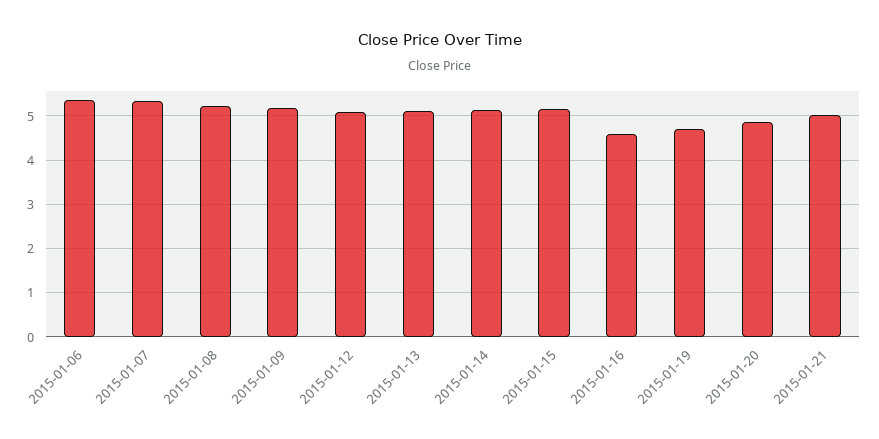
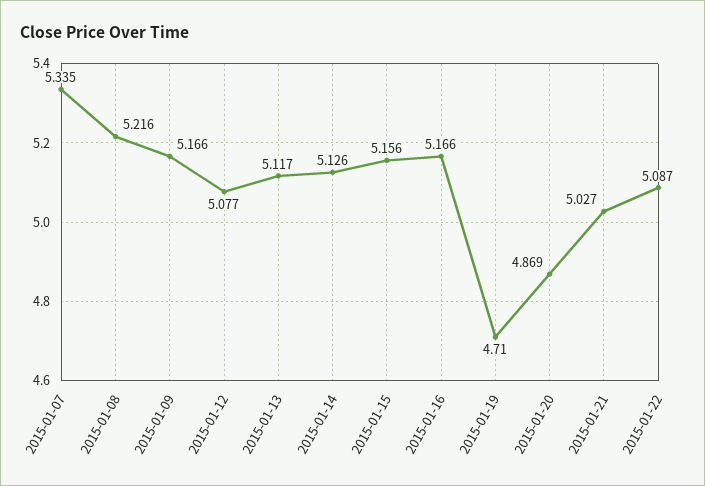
2015-01-06: 5.4 -> none
2015-01-16: 4.6 -> 5.166
2015-01-22: none -> 5.087

